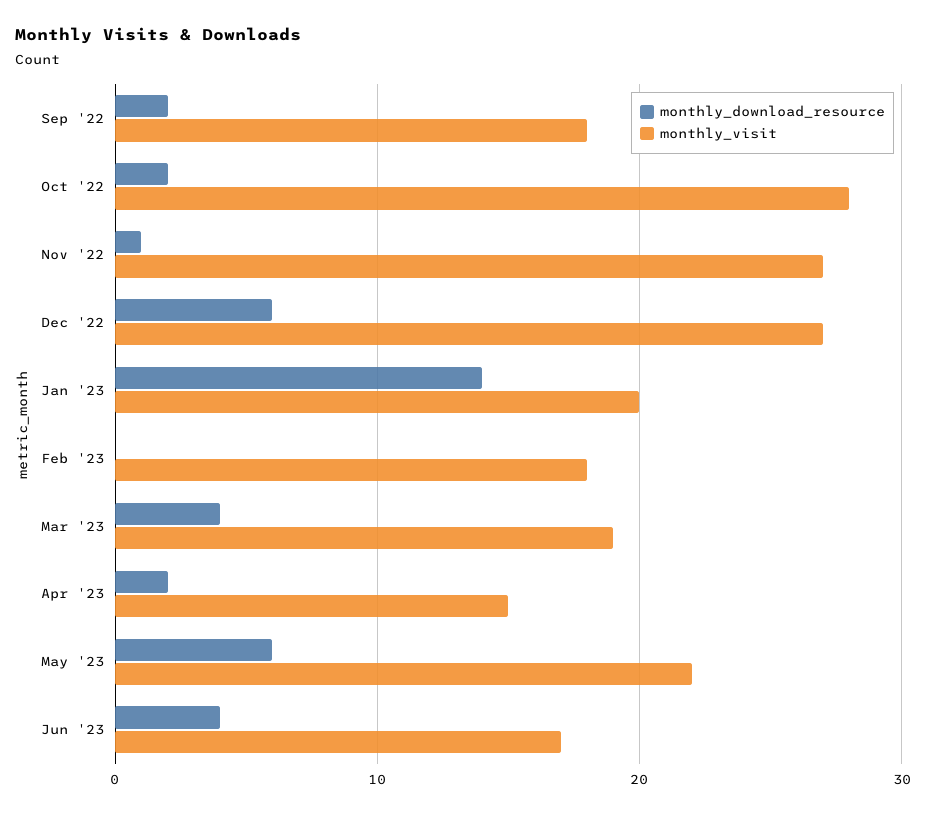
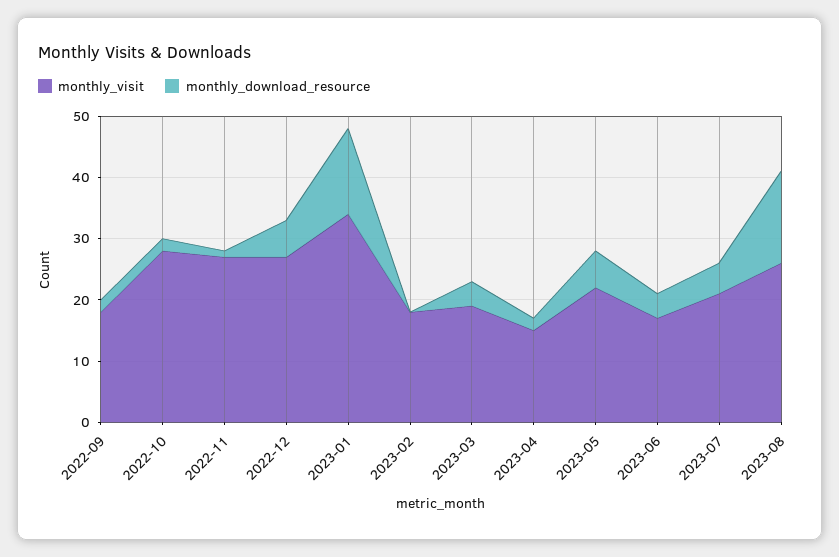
monthly_visit, Jan '23: 20 -> 35
monthly_visit, 2023-07: none -> 20
monthly_download_resource, 2023-07: none -> 5
monthly_visit, 2023-08: none -> 25
monthly_download_resource, 2023-08: none -> 15

